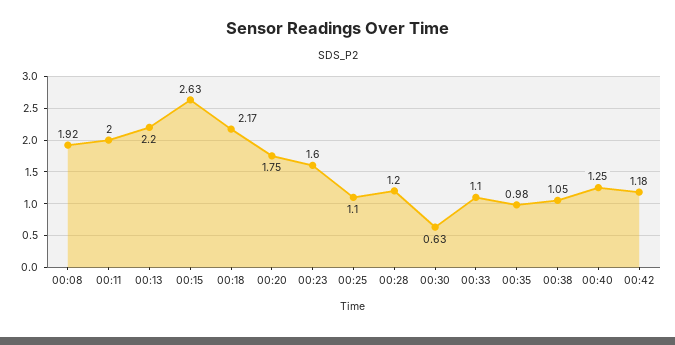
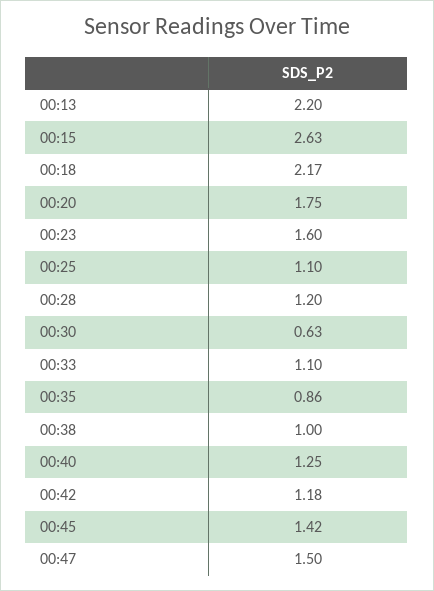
00:08: 1.92 -> none
00:11: 2 -> none
00:35: 0.98 -> 0.86
00:38: 1.05 -> 1
00:45: none -> 1.42
00:47: none -> 1.5

